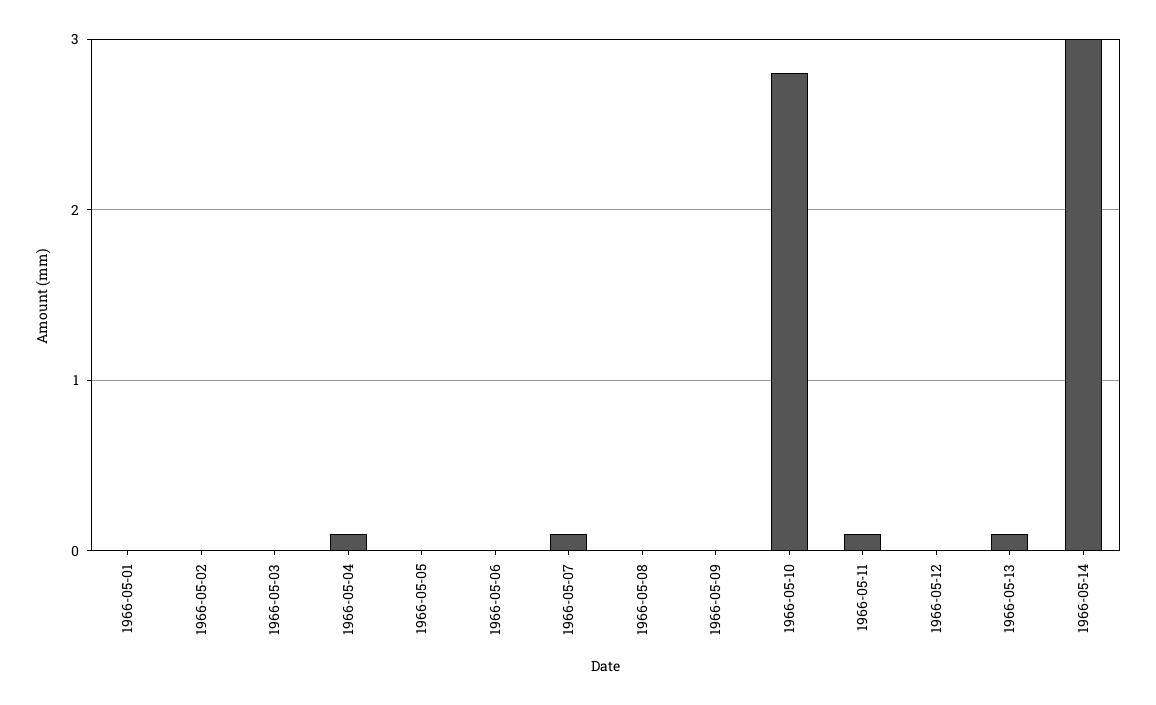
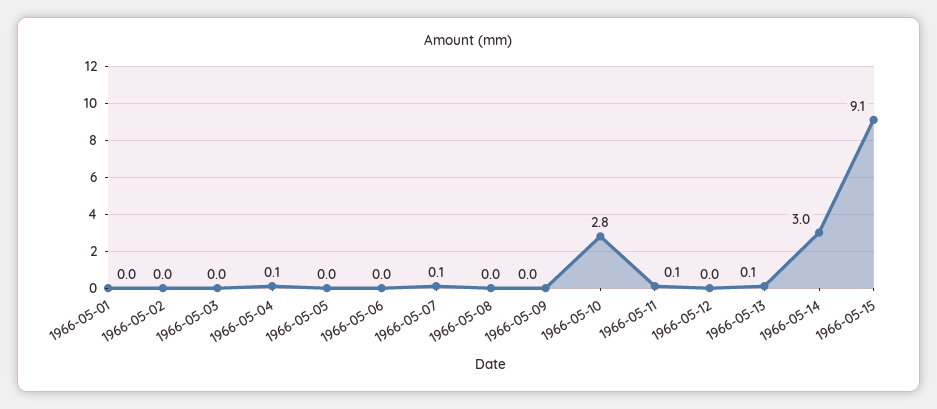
1966-05-15: none -> 9.1

